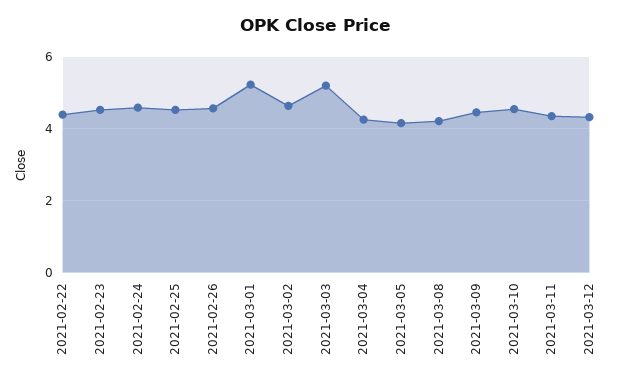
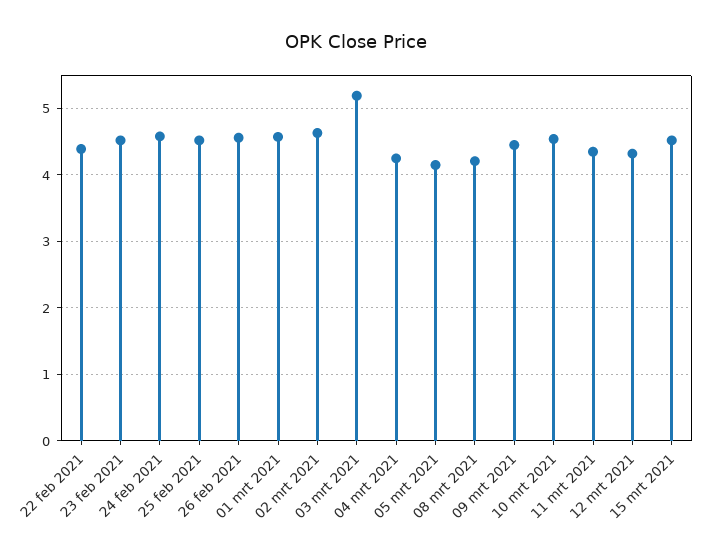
2021-03-01: 5.2 -> 4.6
15 mrt 2021: none -> 4.5

